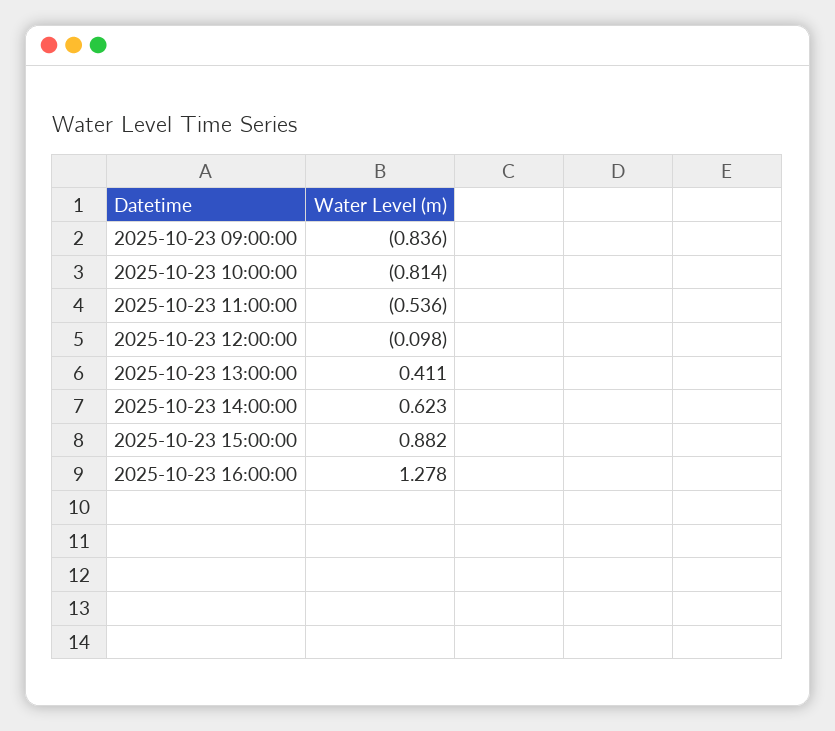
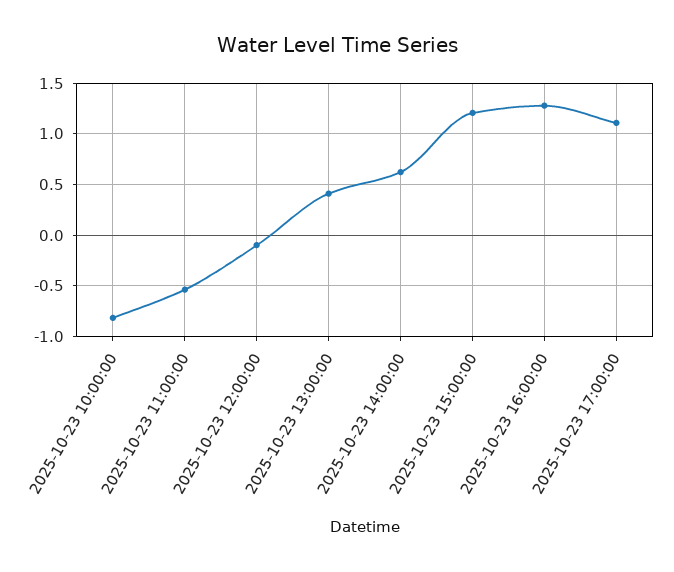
2025-10-23 09:00:00: -0.836 -> none
2025-10-23 15:00:00: 0.882 -> 1.2
2025-10-23 17:00:00: none -> 1.1

